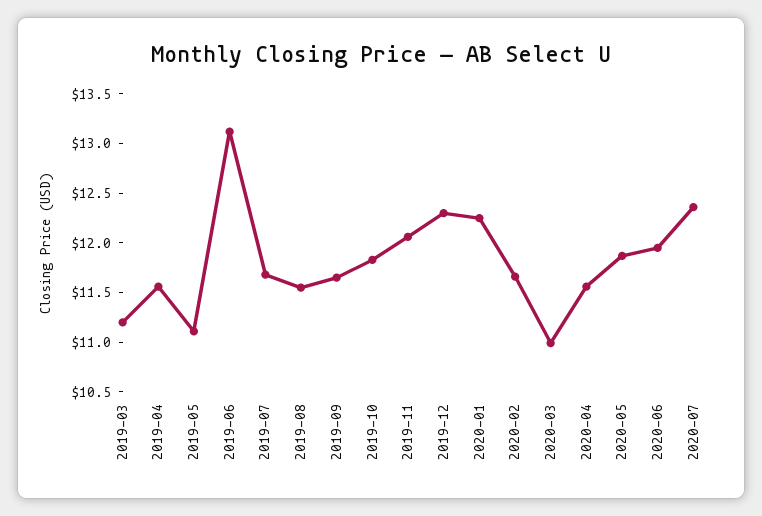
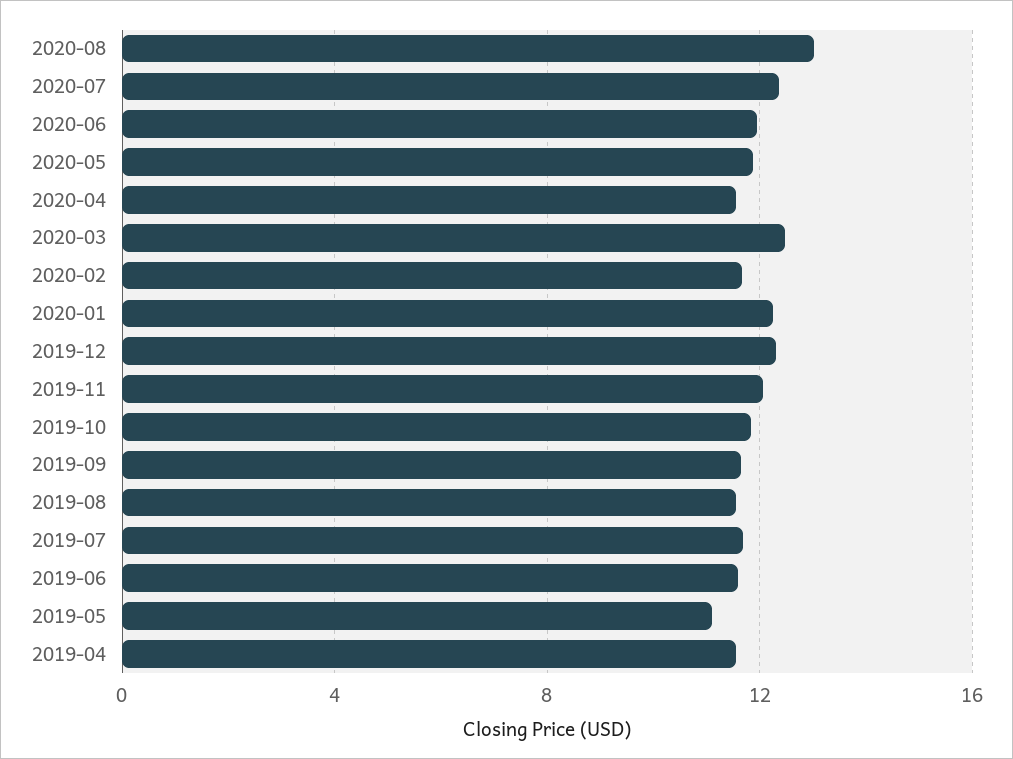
2019-03: 11.2 -> none
2019-06: 13.1 -> 11.5
2020-03: 11 -> 12.5
2020-08: none -> 13

